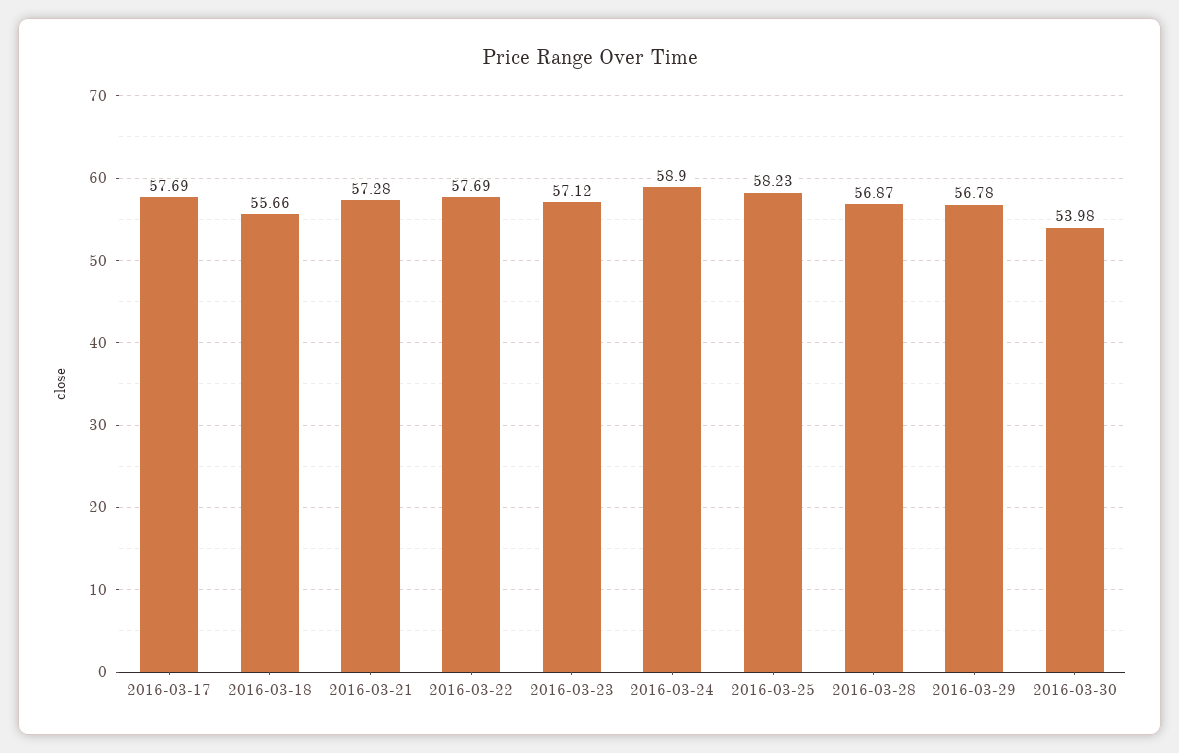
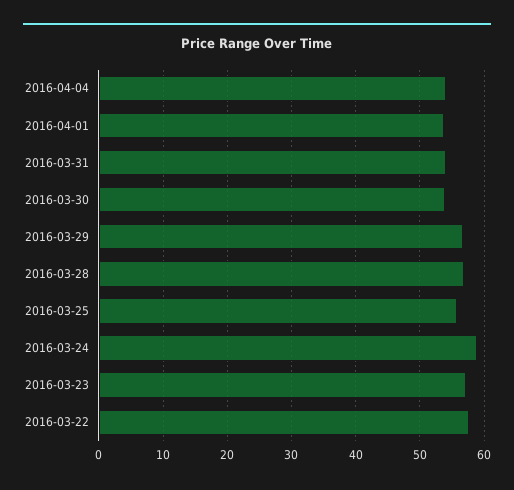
2016-03-17: 57.69 -> none
2016-03-18: 55.66 -> none
2016-03-21: 57.28 -> none
2016-03-25: 58.23 -> 56
2016-04-04: none -> 54
2016-04-01: none -> 54
2016-03-31: none -> 54

